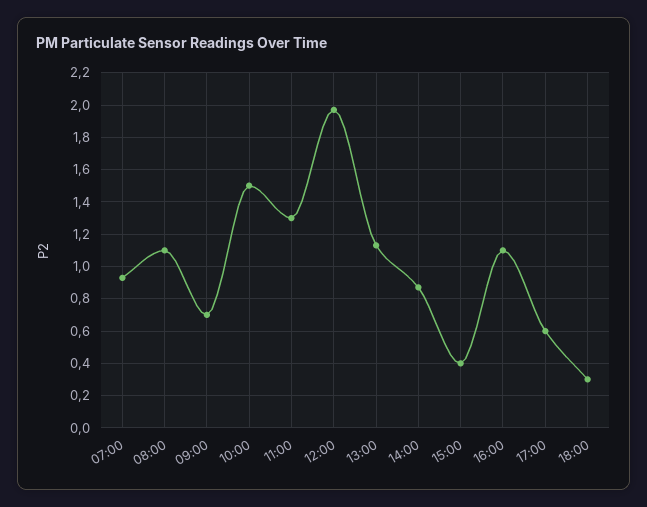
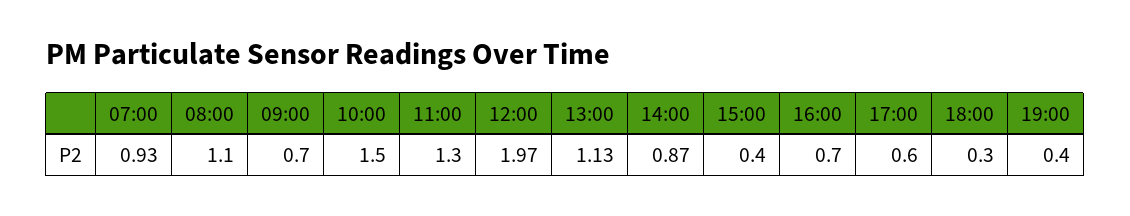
16:00: 1.1 -> 0.7
19:00: none -> 0.4

